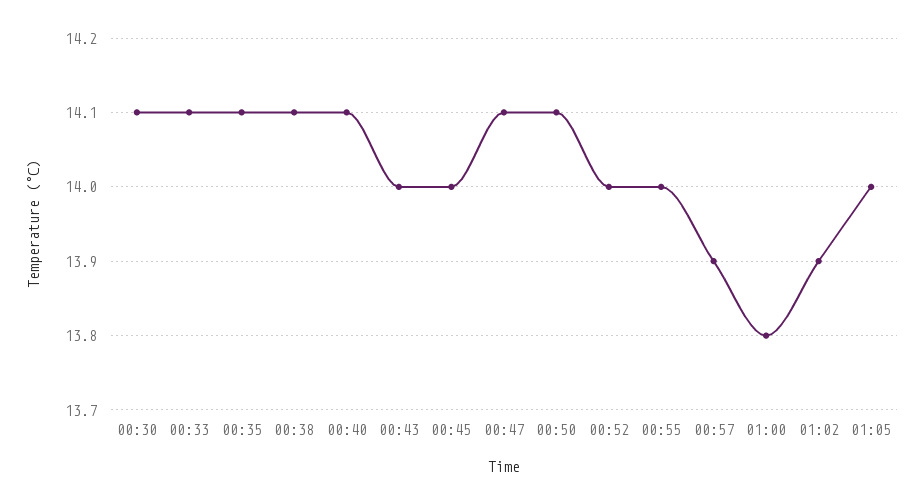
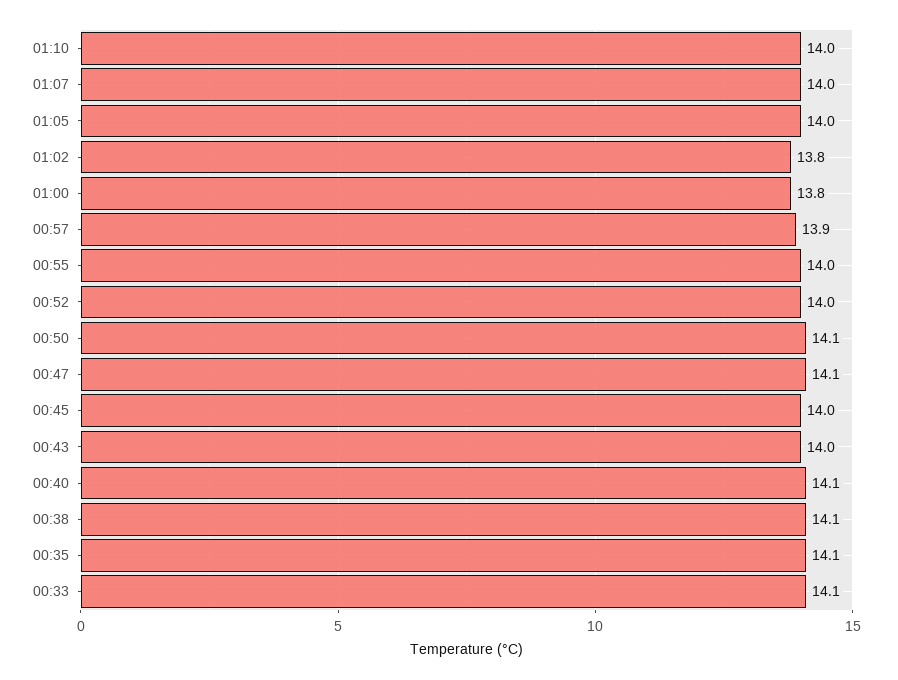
00:30: 14.1 -> none
01:02: 13.9 -> 13.8
01:10: none -> 14
01:07: none -> 14

